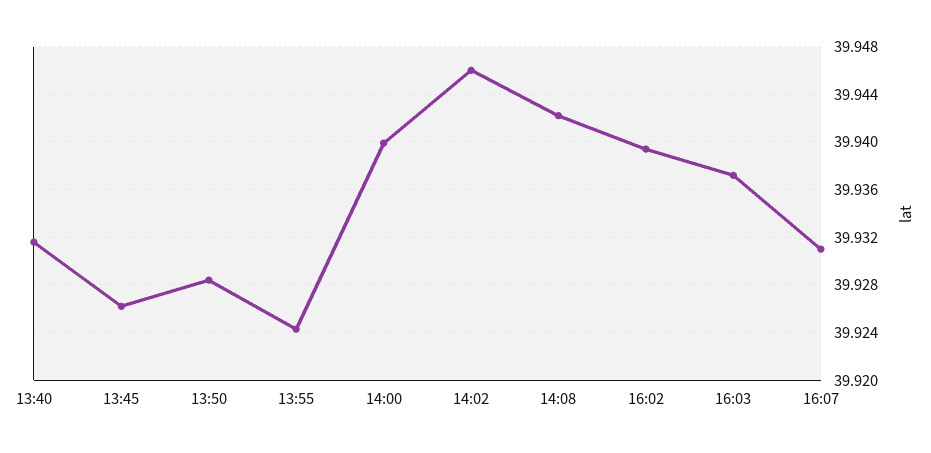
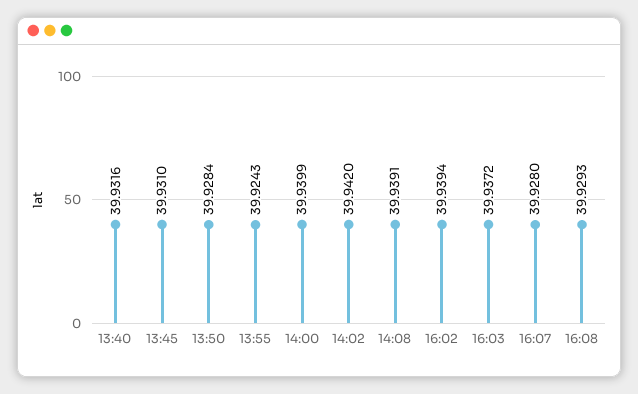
13:45: 39.926 -> 39.931
14:02: 39.946 -> 39.942
14:08: 39.942 -> 39.9391
16:07: 39.931 -> 39.928
16:08: none -> 39.9293

